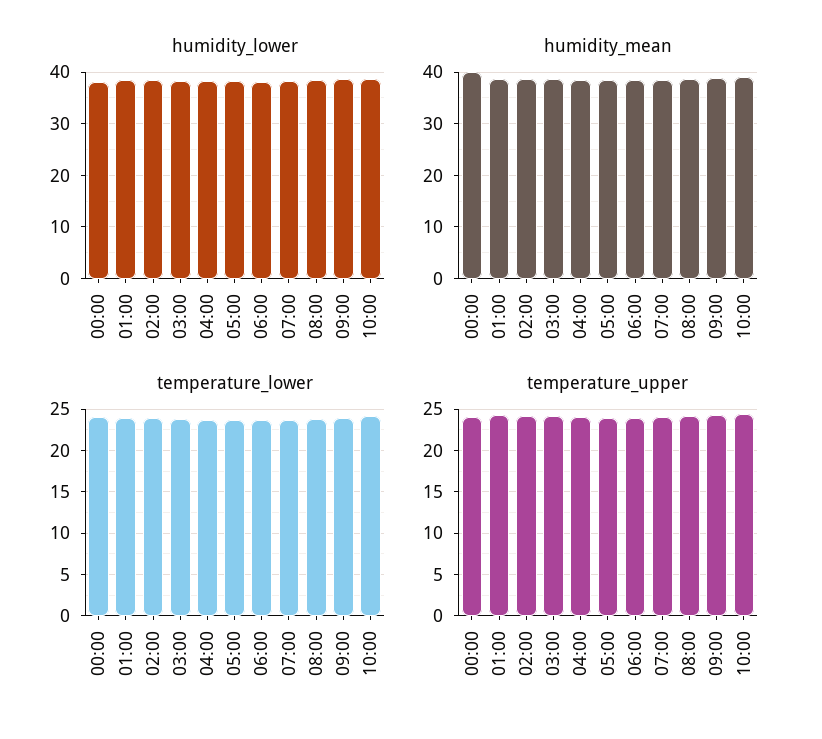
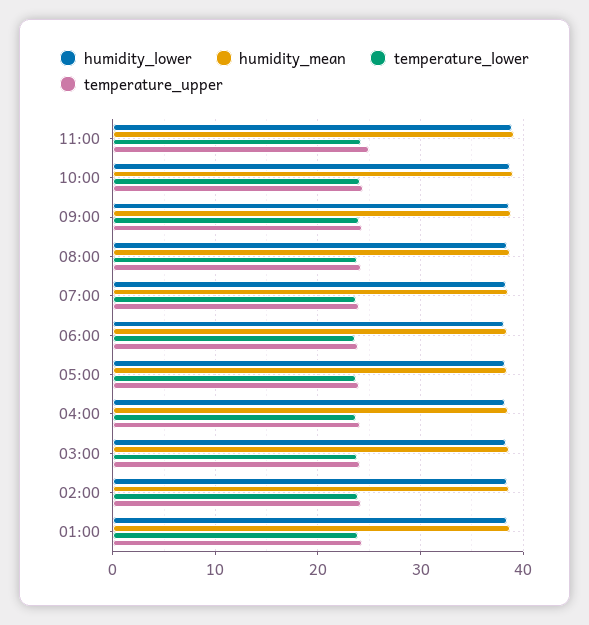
humidity_lower, 00:00: 38 -> none
humidity_mean, 00:00: 40 -> none
temperature_lower, 00:00: 24 -> none
temperature_upper, 00:00: 24 -> none
humidity_lower, 11:00: none -> 39
humidity_mean, 11:00: none -> 39
temperature_lower, 11:00: none -> 24
temperature_upper, 11:00: none -> 25

